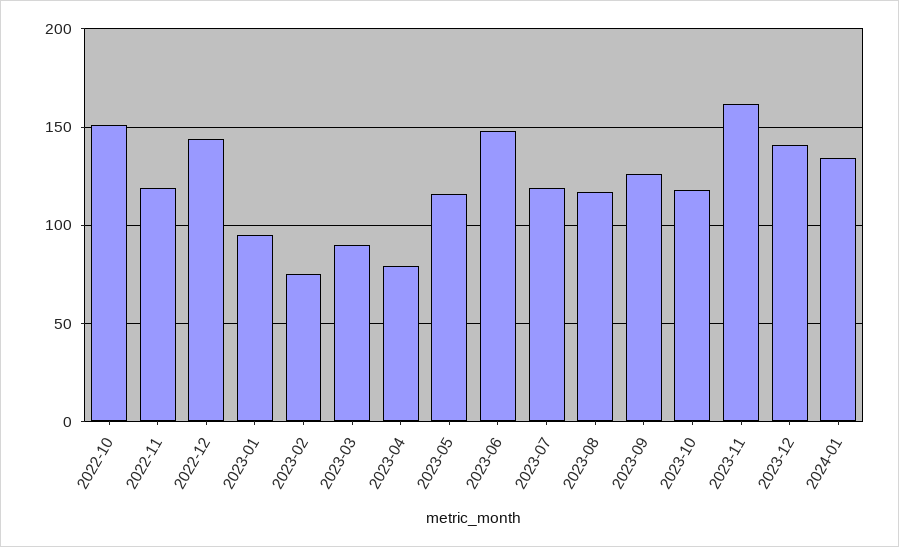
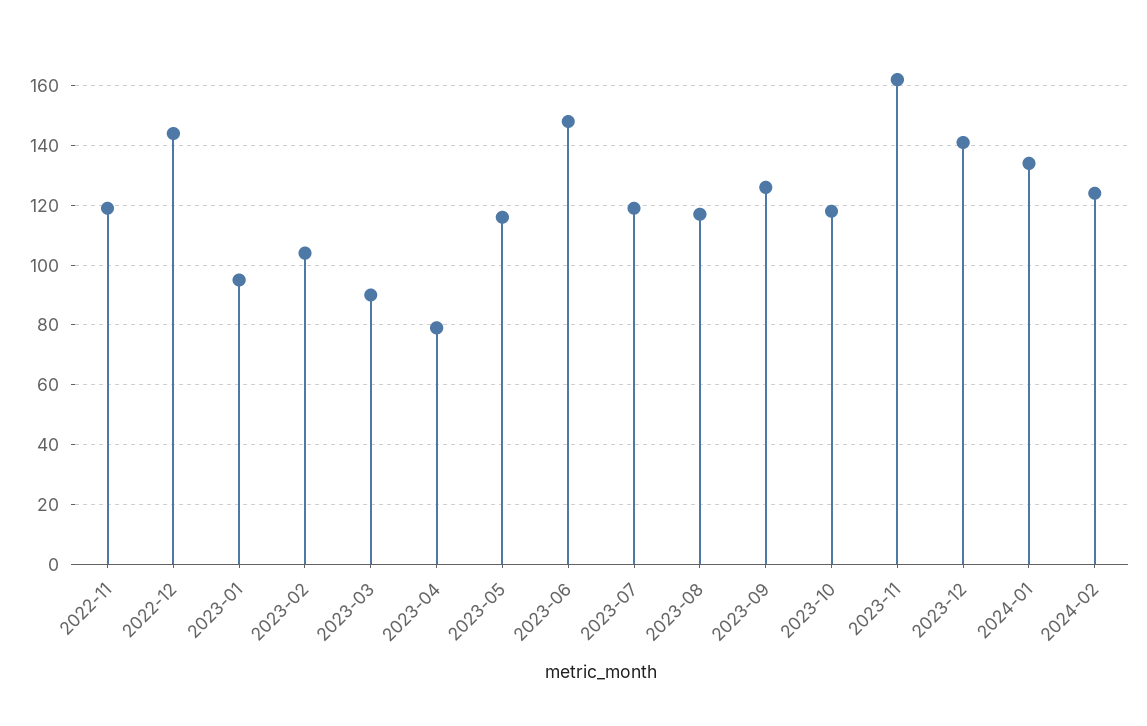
2022-10: 150 -> none
2023-02: 75 -> 105
2024-02: none -> 125

